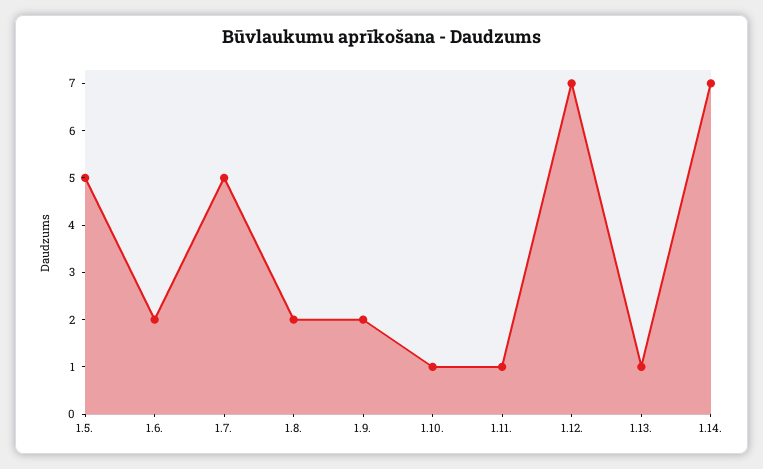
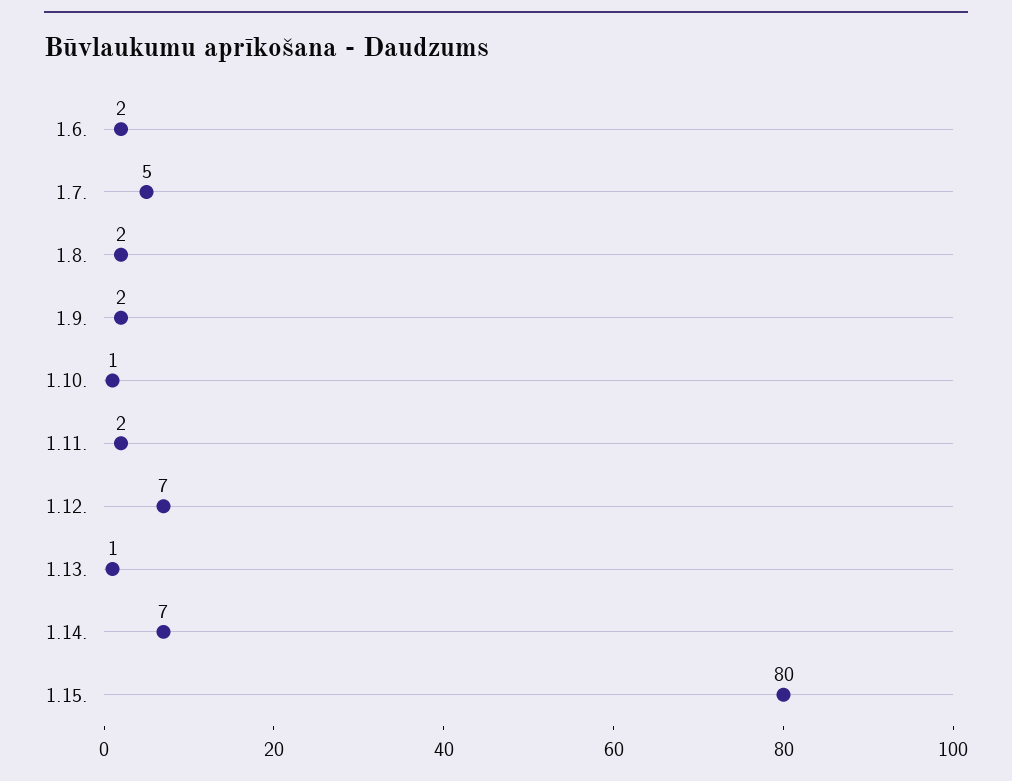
1.5.: 5 -> none
1.11.: 1 -> 2
1.15.: none -> 80

